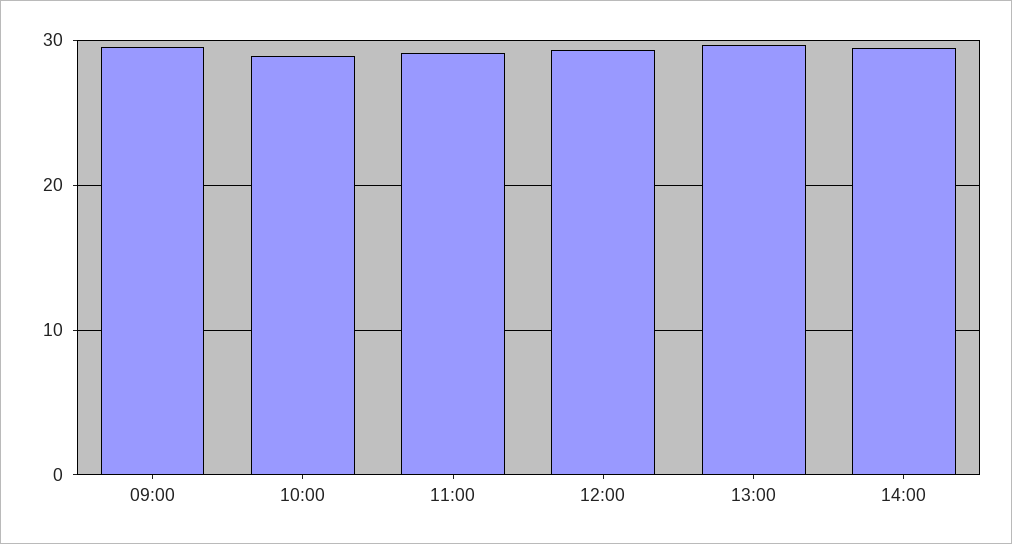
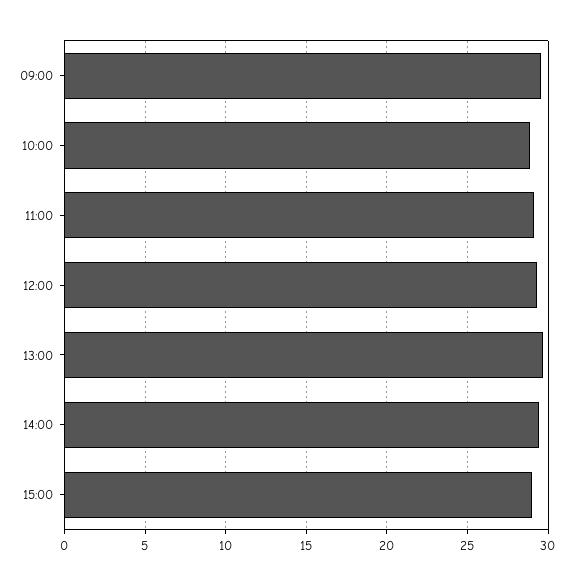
15:00: none -> 29

